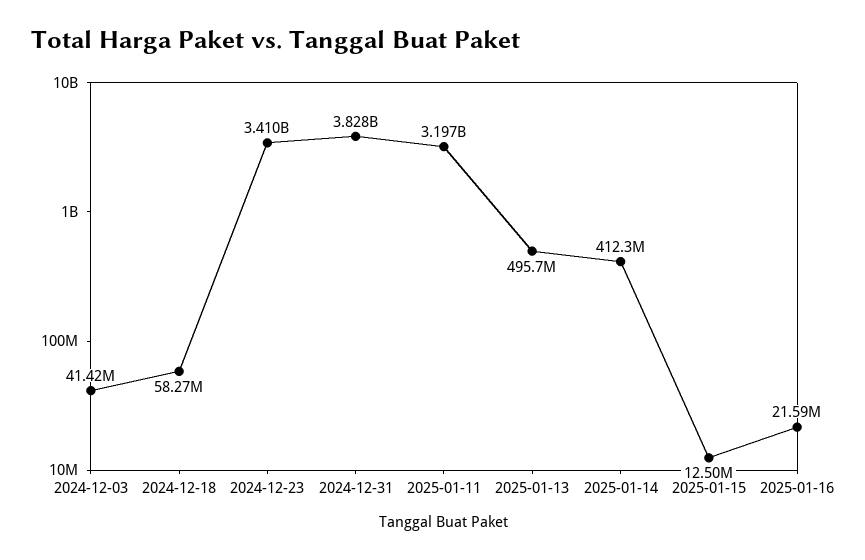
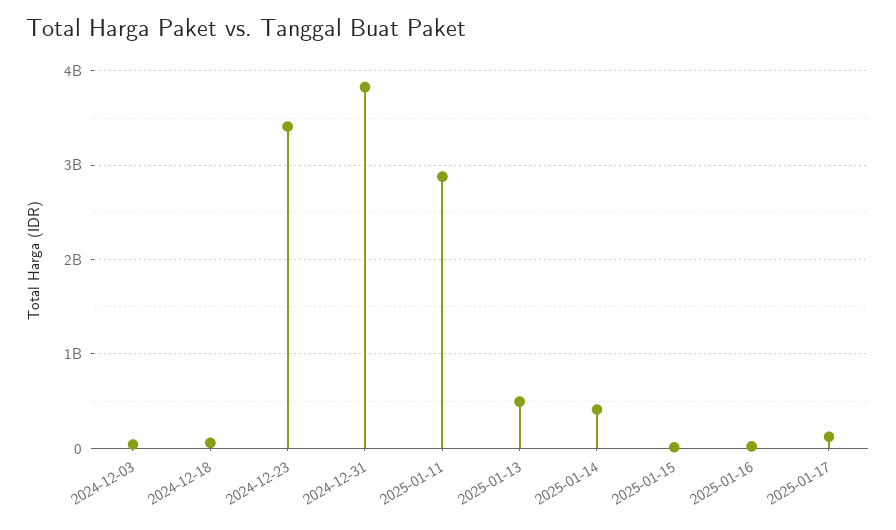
2025-01-11: 3197000000 -> 2900000000
2025-01-17: none -> 100000000

